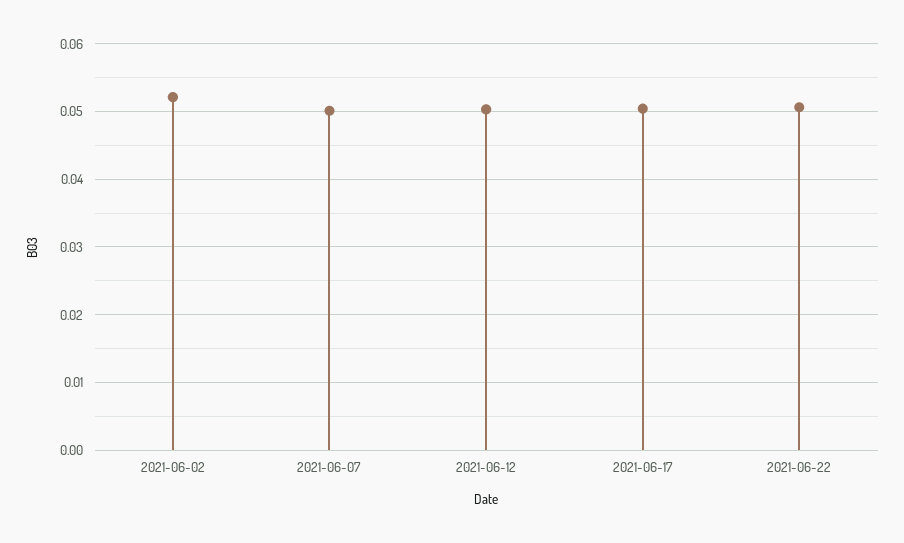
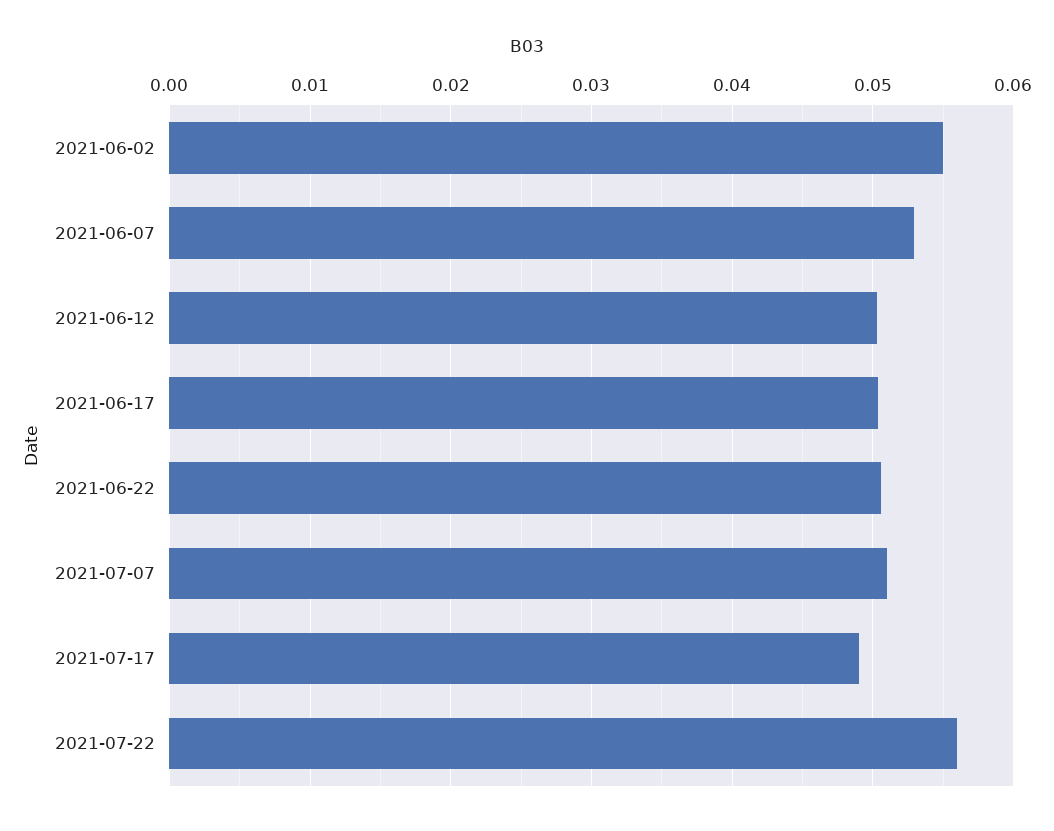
2021-06-02: 0.052 -> 0.055
2021-06-07: 0.05 -> 0.053
2021-07-07: none -> 0.051
2021-07-17: none -> 0.049
2021-07-22: none -> 0.056

